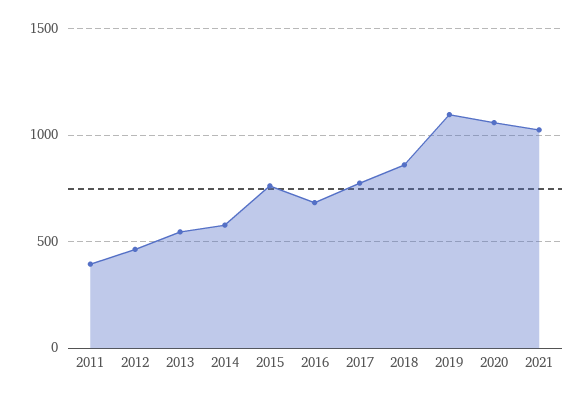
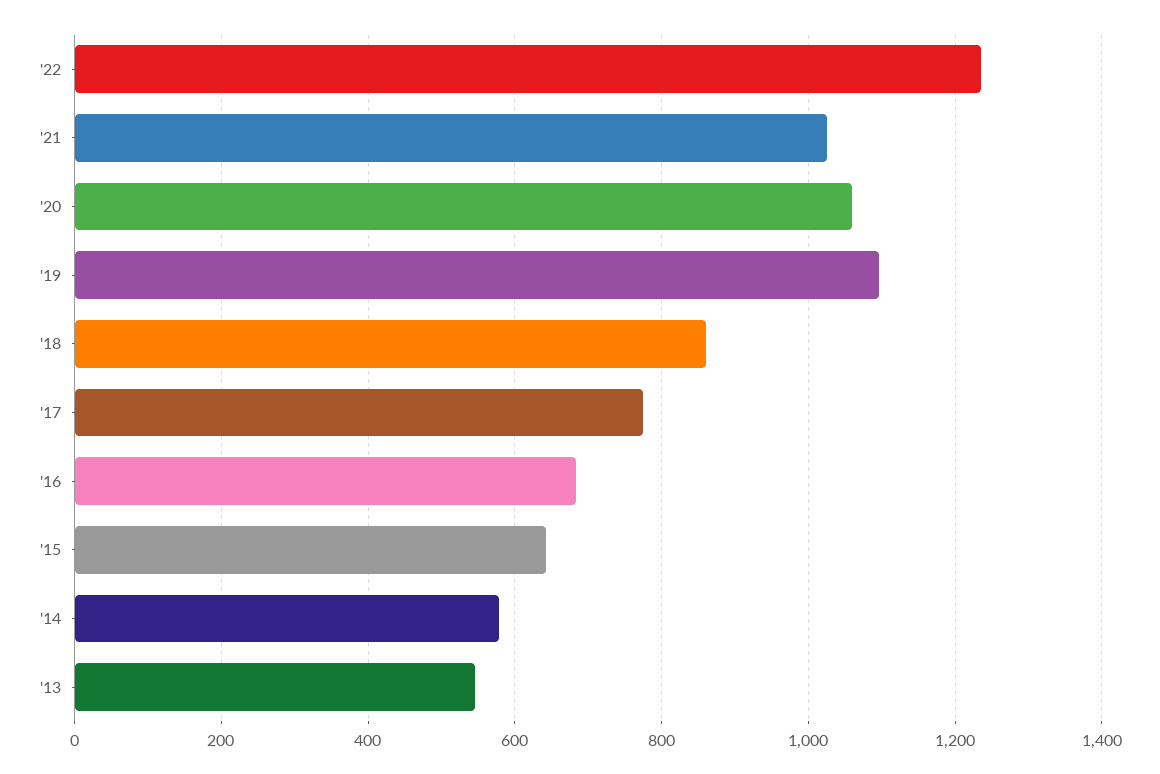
2011: 400 -> none
2012: 450 -> none
2015: 750 -> 640
'22: none -> 1240

